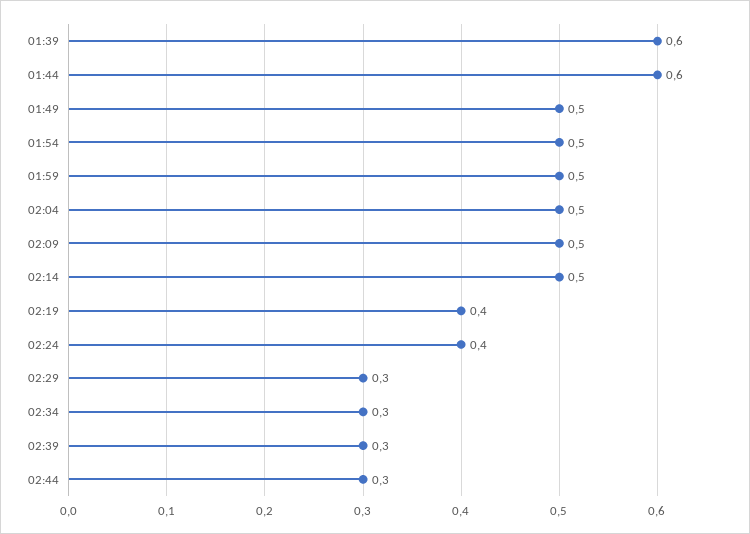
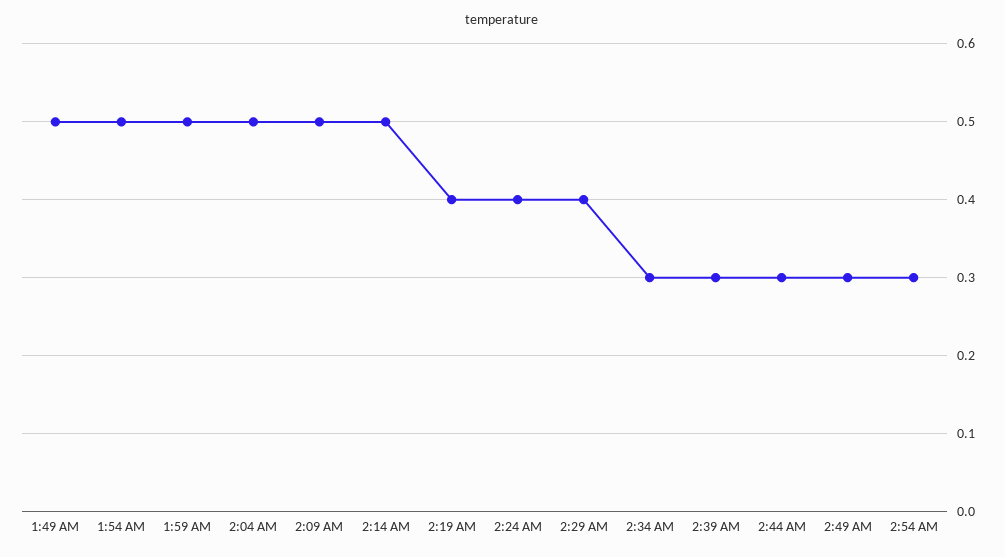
01:39: 0.6 -> none
01:44: 0.6 -> none
02:29: 0.3 -> 0.4
2:49 AM: none -> 0.3
2:54 AM: none -> 0.3

